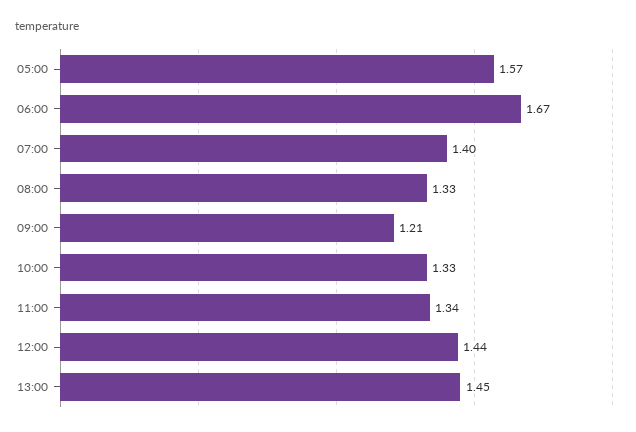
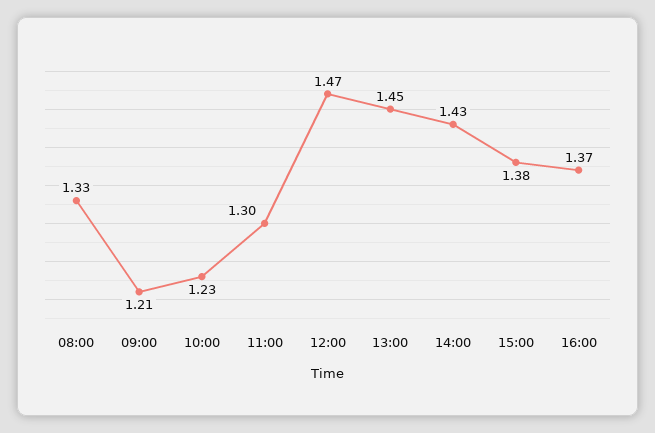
05:00: 1.57 -> none
06:00: 1.67 -> none
07:00: 1.4 -> none
10:00: 1.33 -> 1.23
11:00: 1.34 -> 1.3
12:00: 1.44 -> 1.47
14:00: none -> 1.43
15:00: none -> 1.38
16:00: none -> 1.37

